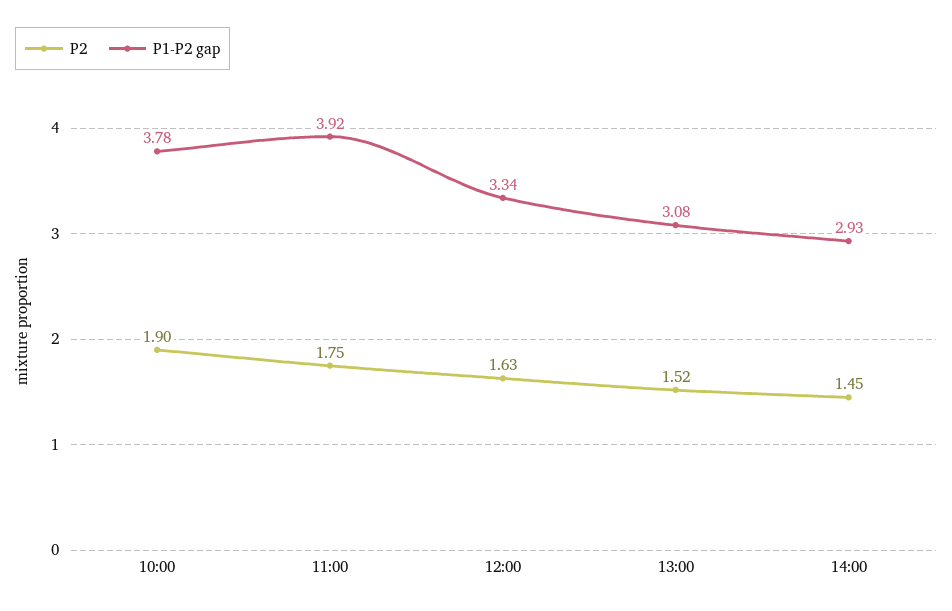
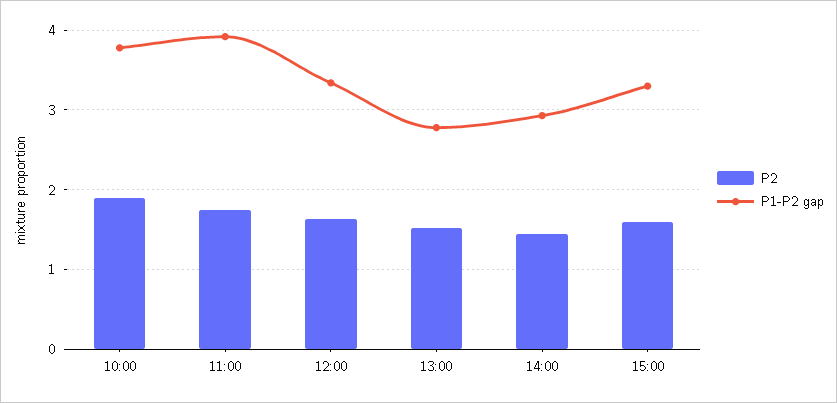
P1-P2 gap, 13:00: 3.08 -> 2.8
P2, 15:00: none -> 1.6
P1-P2 gap, 15:00: none -> 3.3

